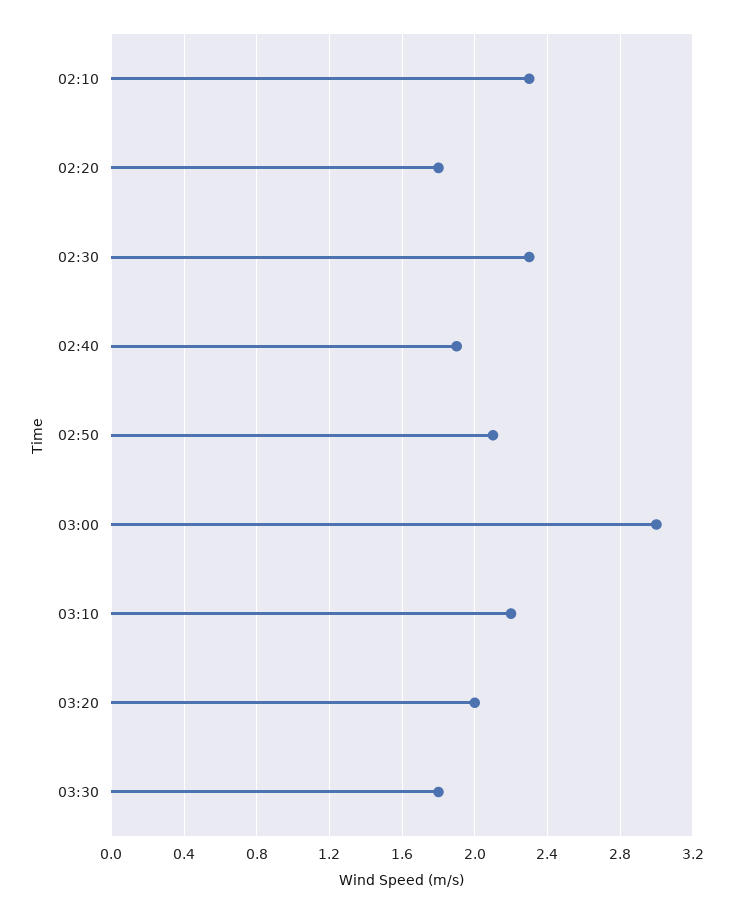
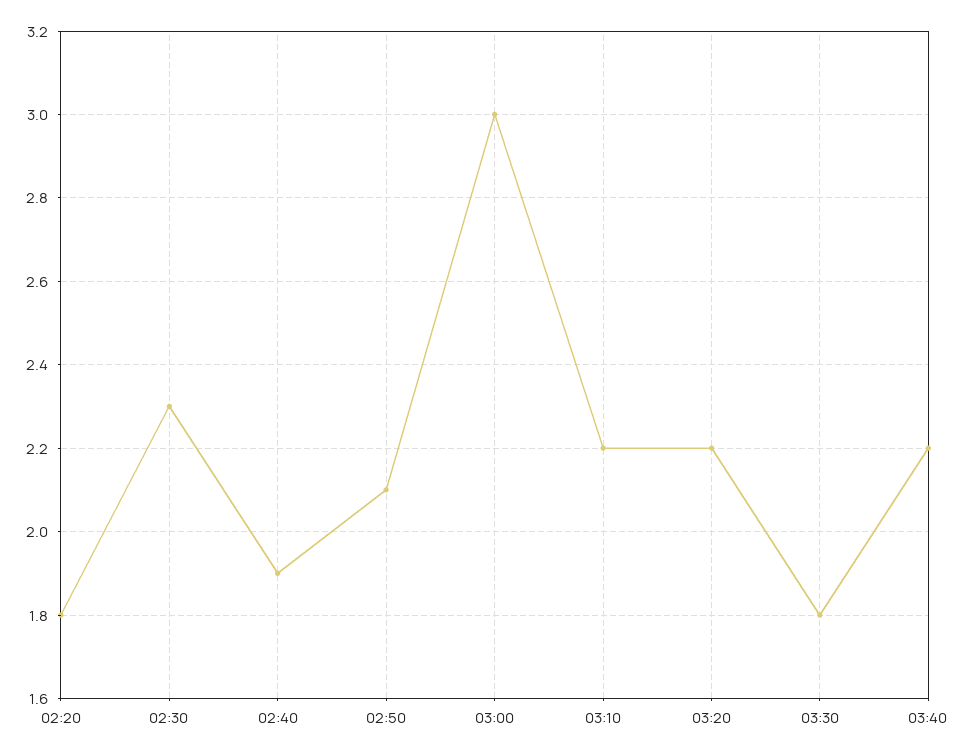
02:10: 2.3 -> none
03:20: 2 -> 2.2
03:40: none -> 2.2

